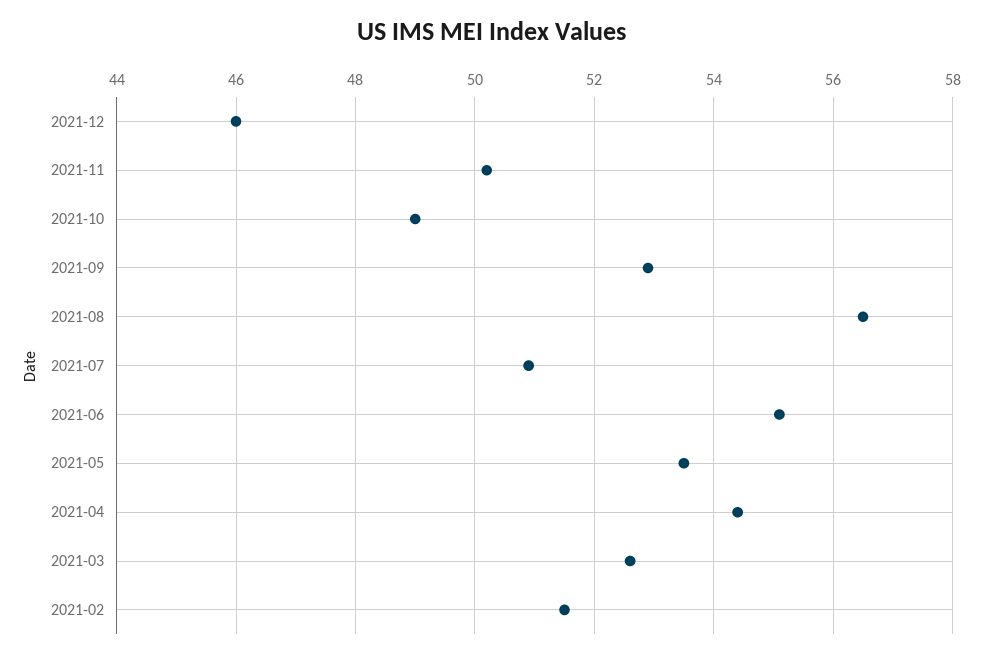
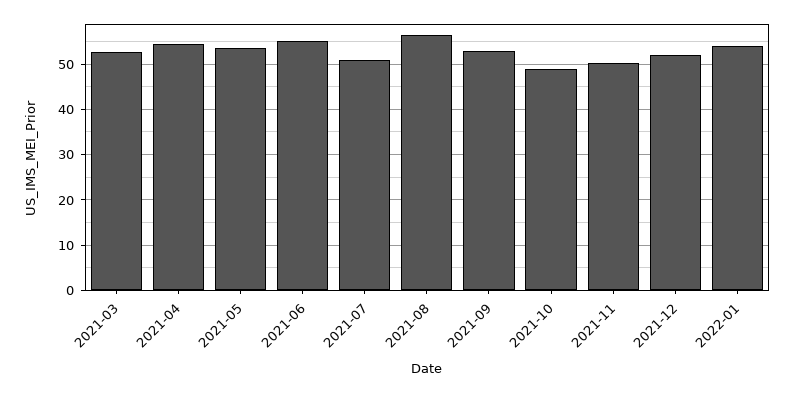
2021-12: 46 -> 52
2021-02: 51.5 -> none
2022-01: none -> 54

